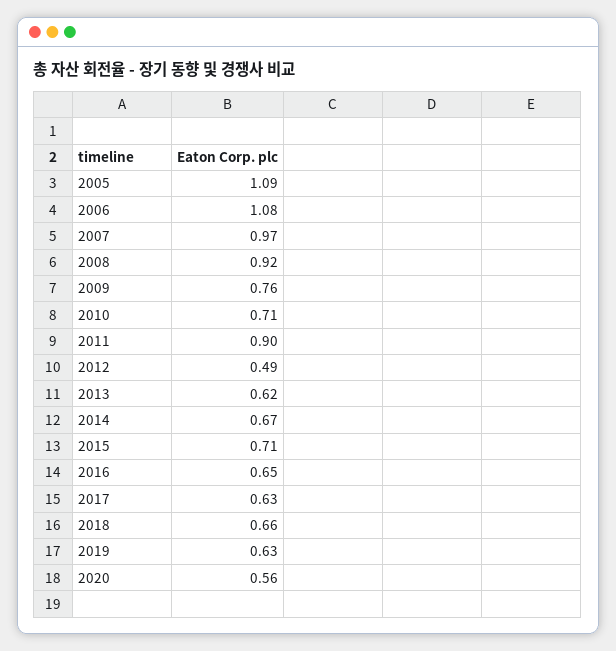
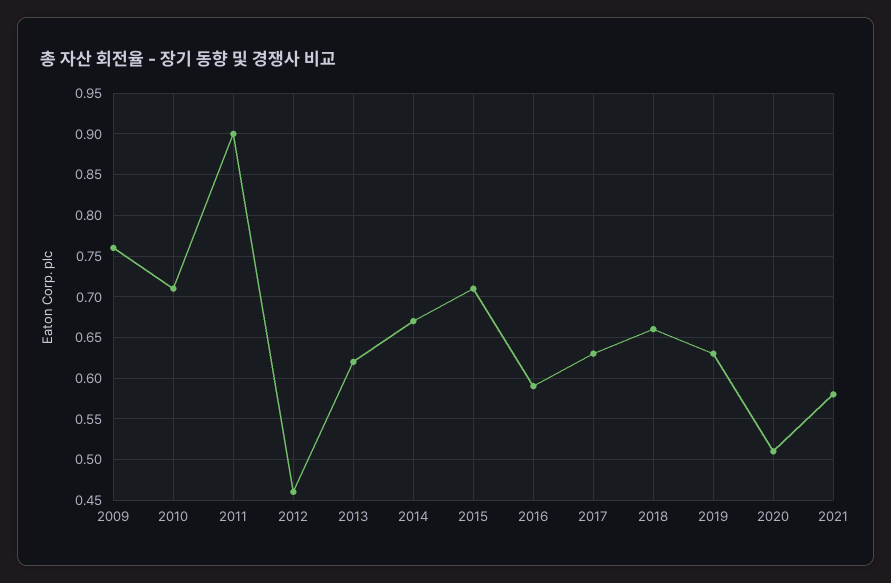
2005: 1.09 -> none
2006: 1.08 -> none
2007: 0.97 -> none
2008: 0.92 -> none
2012: 0.49 -> 0.46
2016: 0.65 -> 0.59
2020: 0.56 -> 0.51
2021: none -> 0.58

